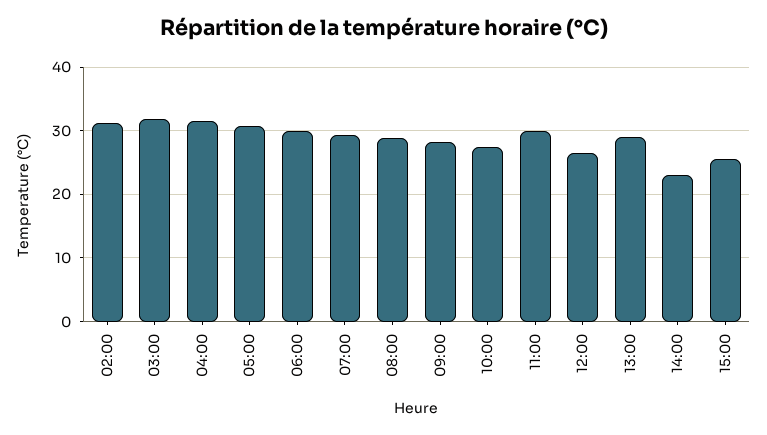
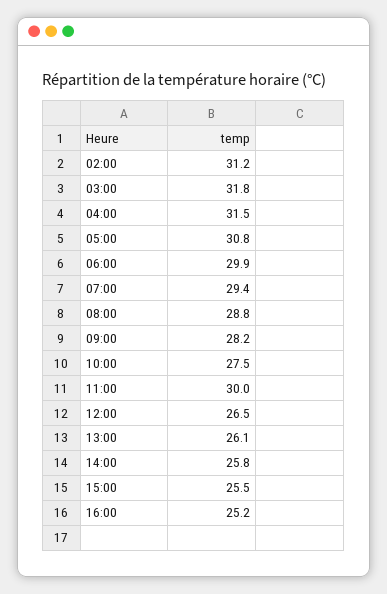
13:00: 29 -> 26.1
14:00: 23 -> 25.8
16:00: none -> 25.2

